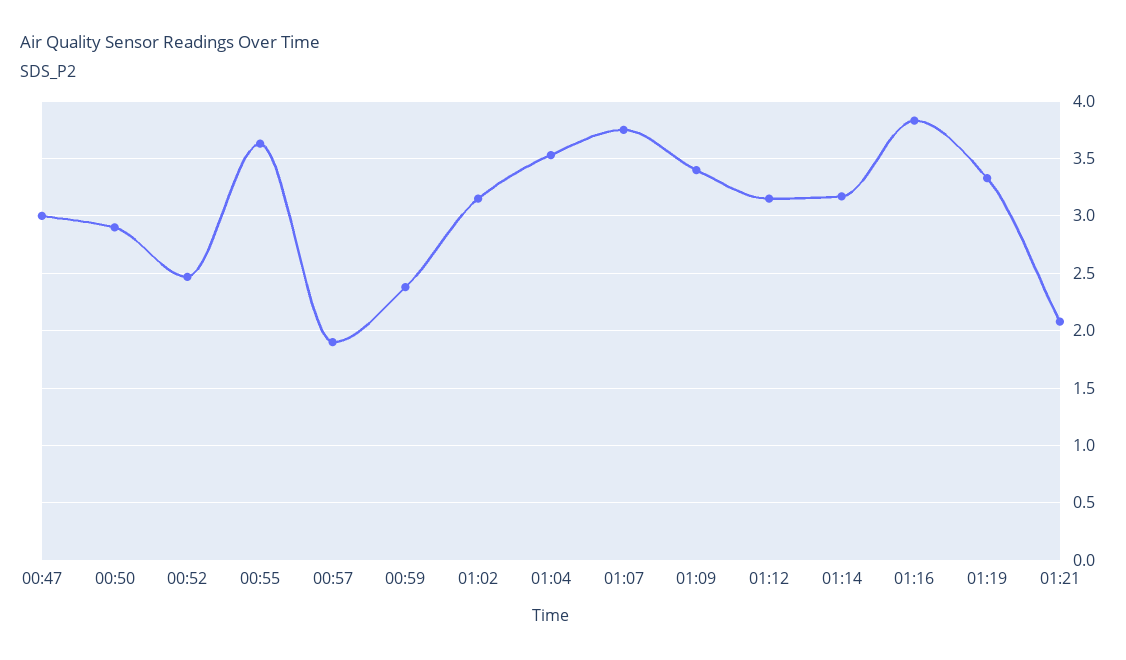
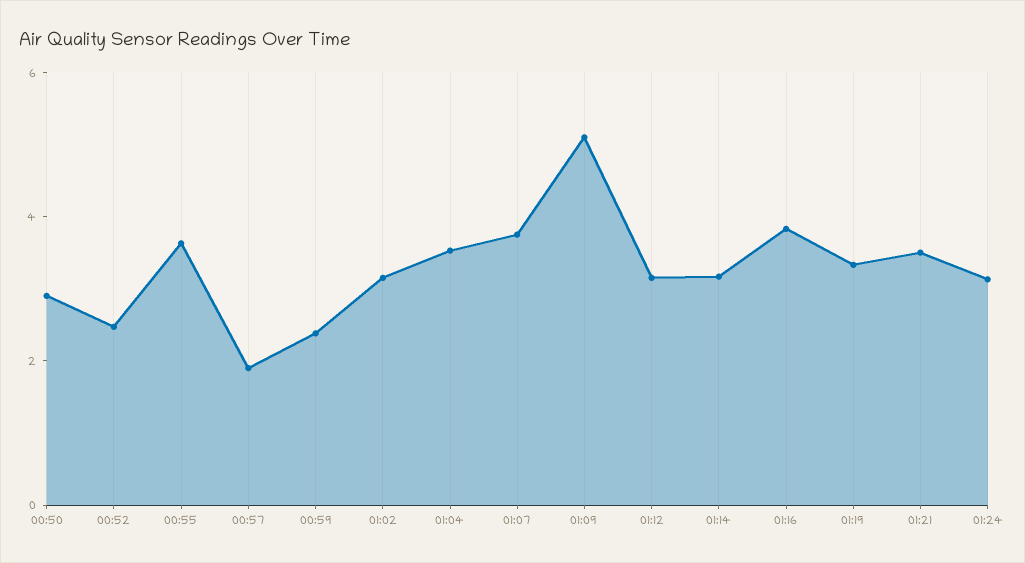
00:47: 3 -> none
01:09: 3.4 -> 5
01:21: 2.1 -> 3.5
01:24: none -> 3

